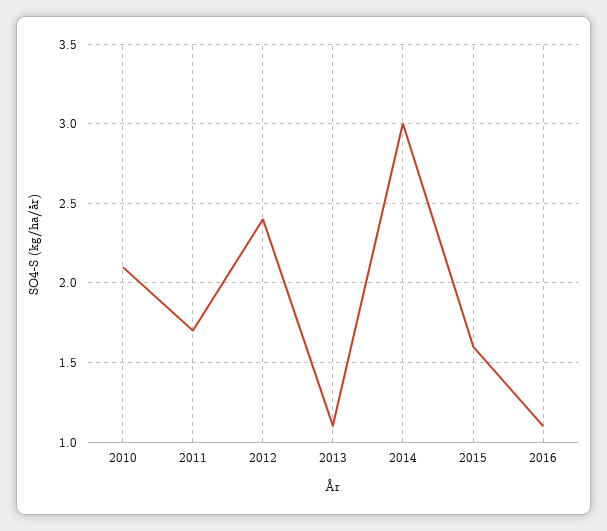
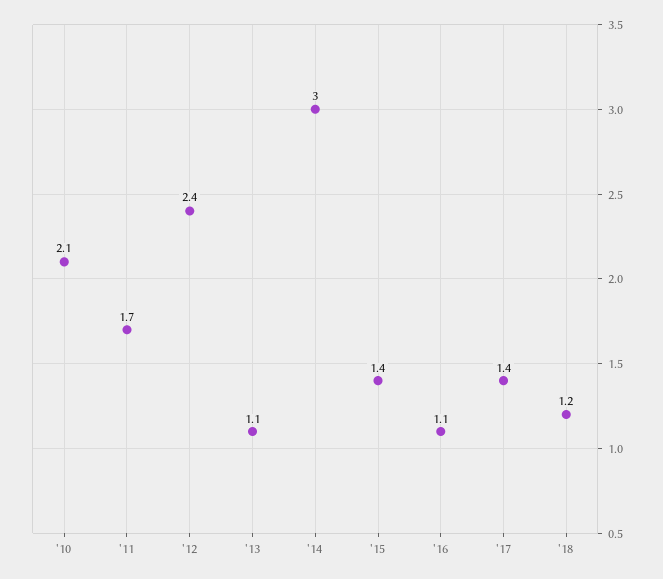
2015: 1.6 -> 1.4
'17: none -> 1.4
'18: none -> 1.2

